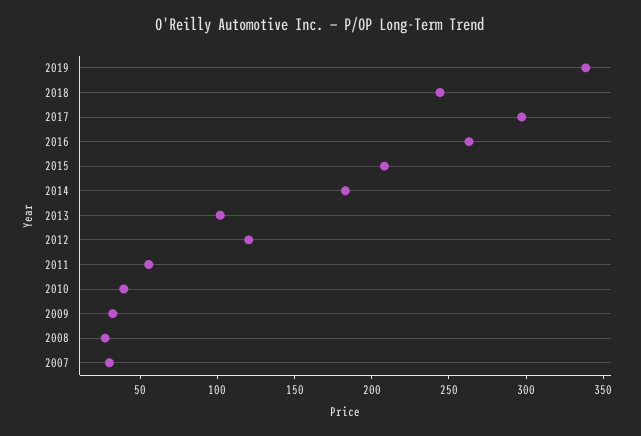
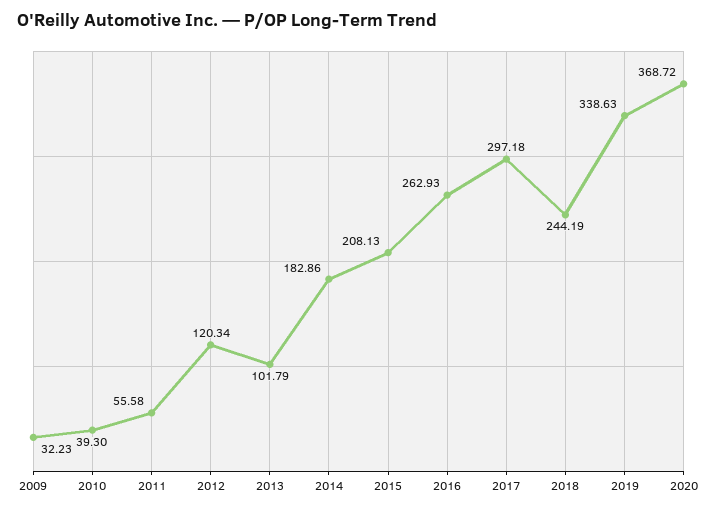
2008: 30 -> none
2007: 30 -> none
2020: none -> 368.72

